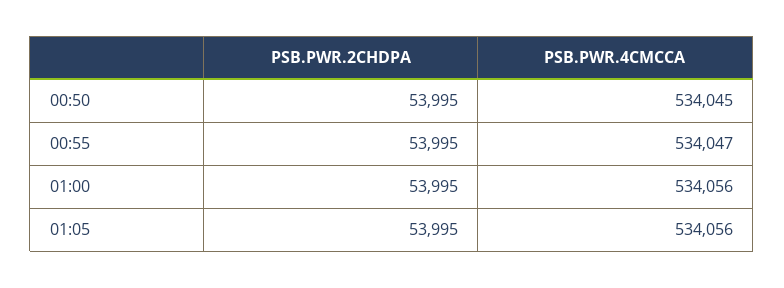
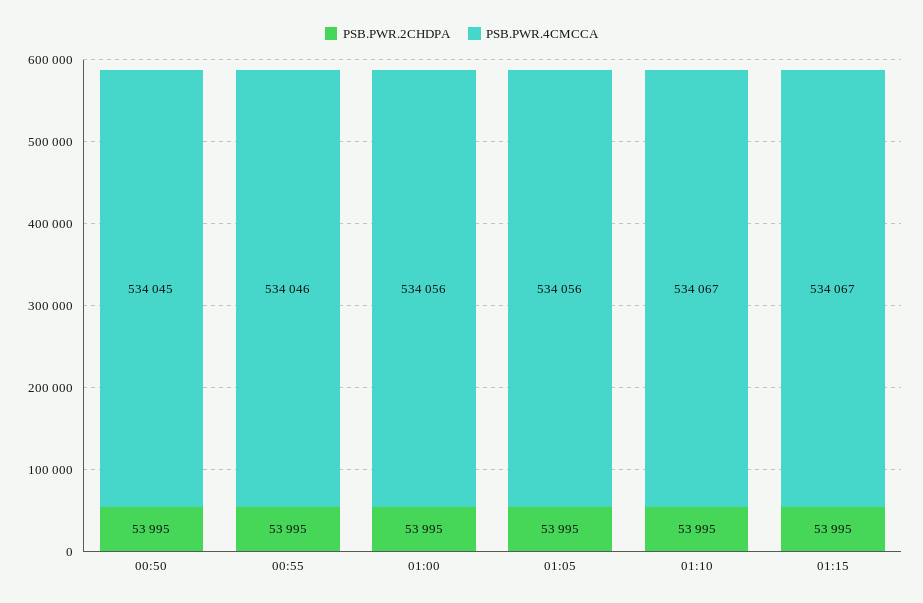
PSB.PWR.4CMCCA, 00:55: 534047 -> 534046
PSB.PWR.2CHDPA, 01:10: none -> 53995
PSB.PWR.4CMCCA, 01:10: none -> 534067
PSB.PWR.2CHDPA, 01:15: none -> 53995
PSB.PWR.4CMCCA, 01:15: none -> 534067

